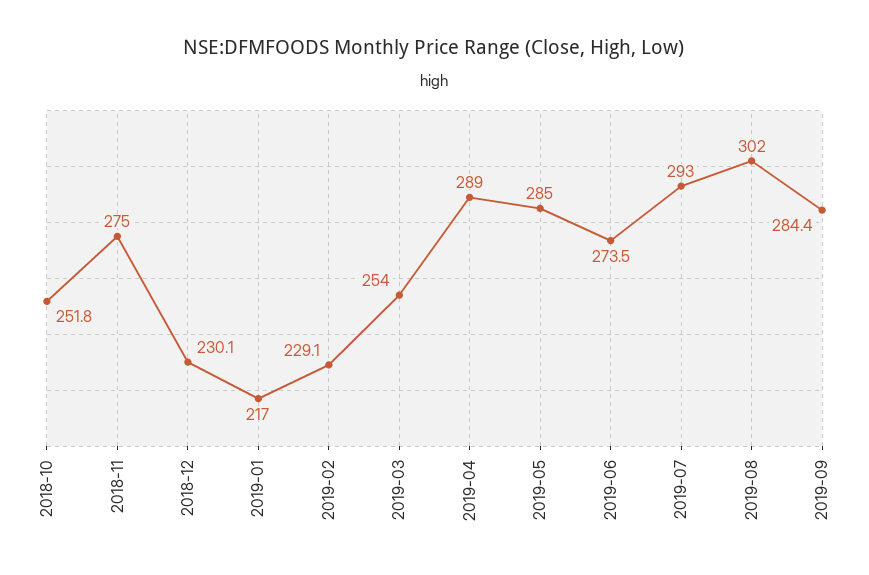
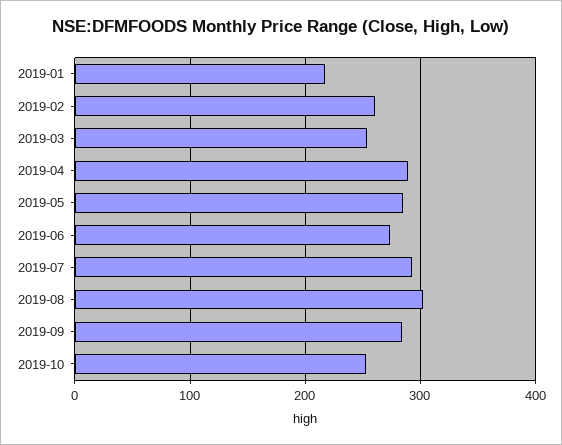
2018-10: 251.8 -> none
2018-11: 275 -> none
2018-12: 230.1 -> none
2019-02: 229.1 -> 260
2019-10: none -> 250

